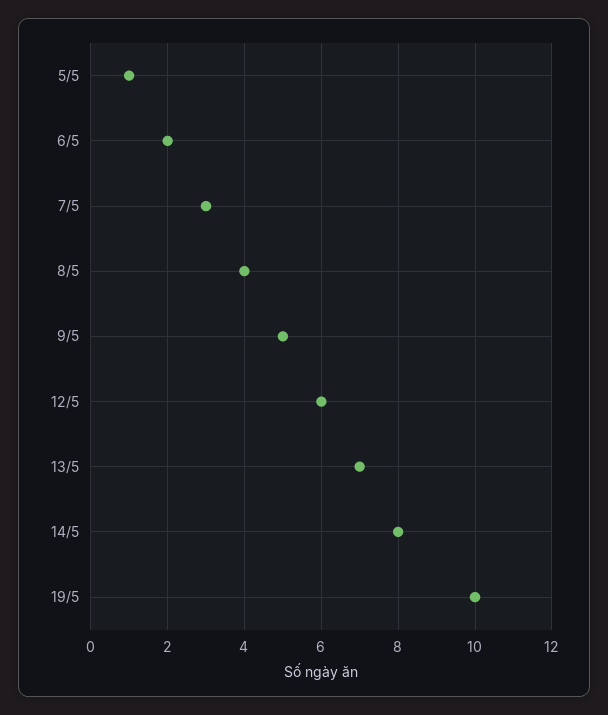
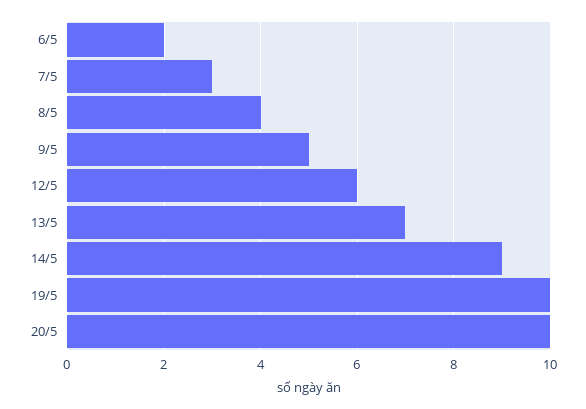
5/5: 1 -> none
14/5: 8 -> 9
20/5: none -> 10

